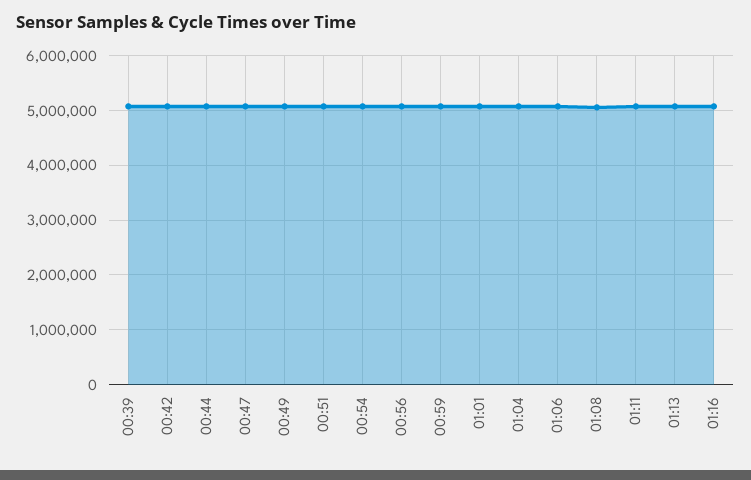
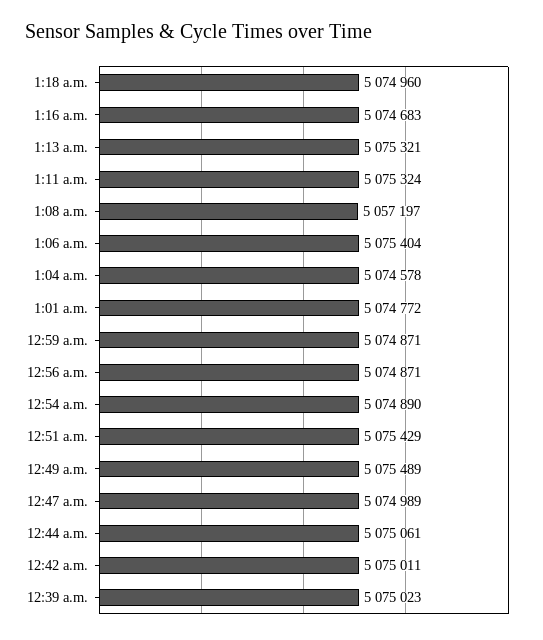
1:18 a.m.: none -> 5074960

